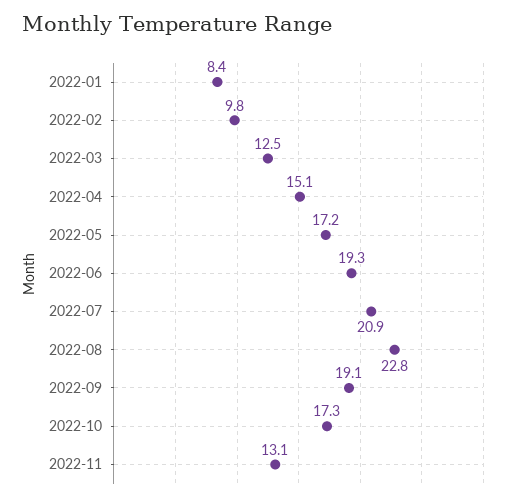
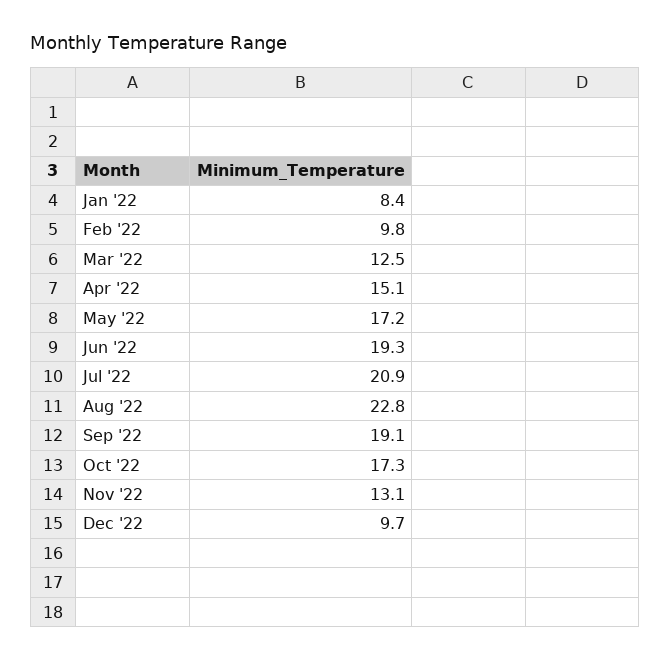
Dec '22: none -> 9.7

